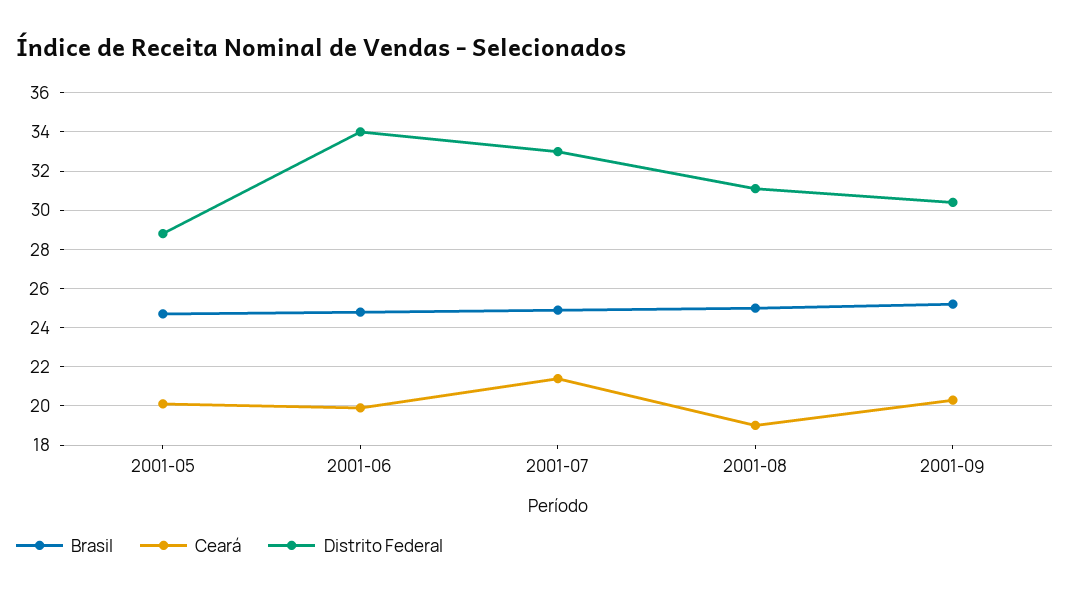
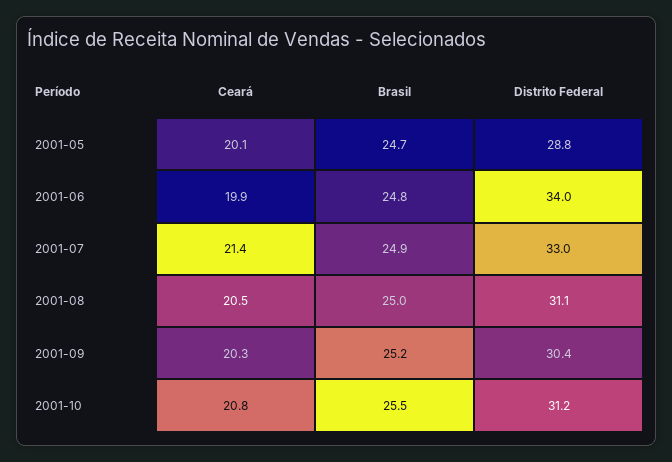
Ceará, 2001-08: 19 -> 20.5
Ceará, 2001-10: none -> 20.8
Brasil, 2001-10: none -> 25.5
Distrito Federal, 2001-10: none -> 31.2

